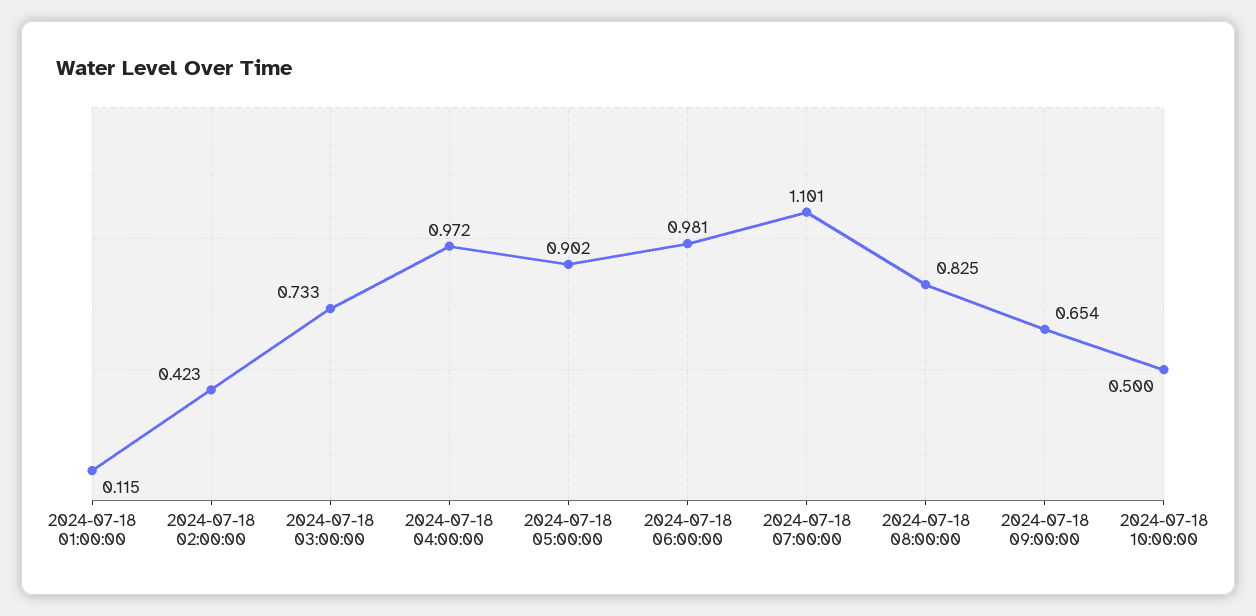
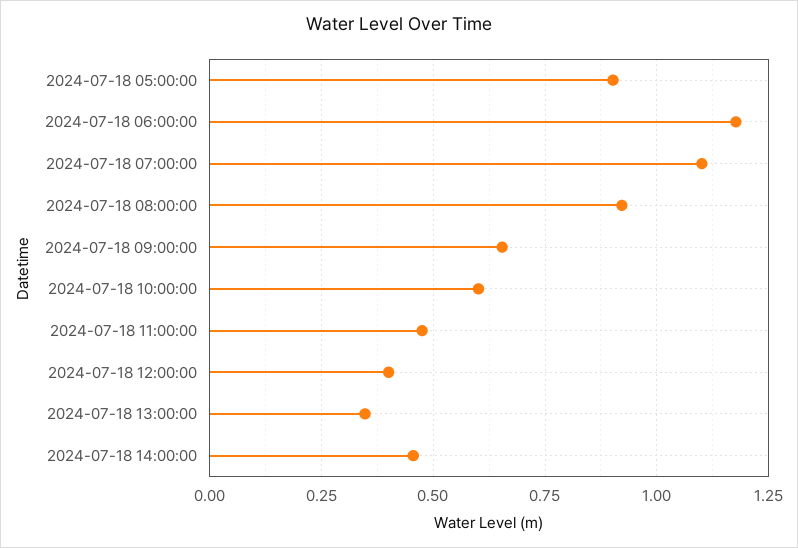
2024-07-18 01:00:00: 0.115 -> none
2024-07-18 02:00:00: 0.423 -> none
2024-07-18 03:00:00: 0.733 -> none
2024-07-18 04:00:00: 0.972 -> none
2024-07-18 06:00:00: 0.981 -> 1.175
2024-07-18 08:00:00: 0.825 -> 0.925
2024-07-18 10:00:00: 0.5 -> 0.6
2024-07-18 11:00:00: none -> 0.475
2024-07-18 12:00:00: none -> 0.4
2024-07-18 13:00:00: none -> 0.35
2024-07-18 14:00:00: none -> 0.45

